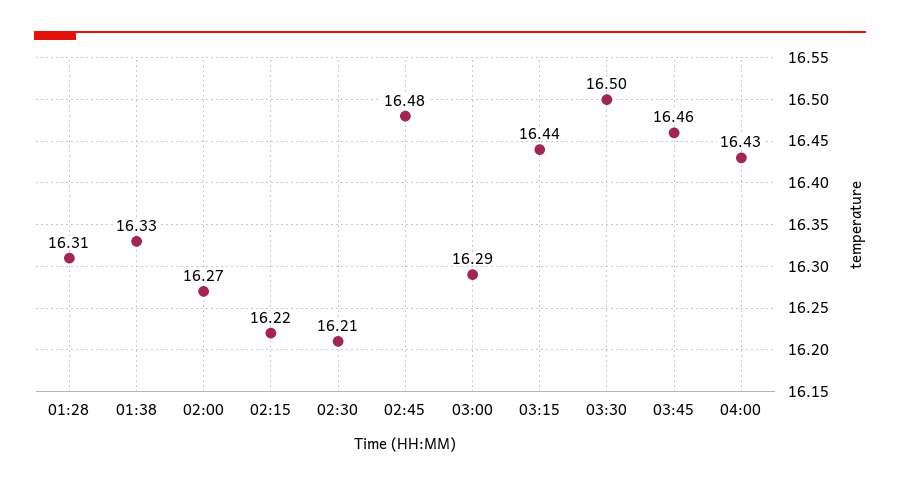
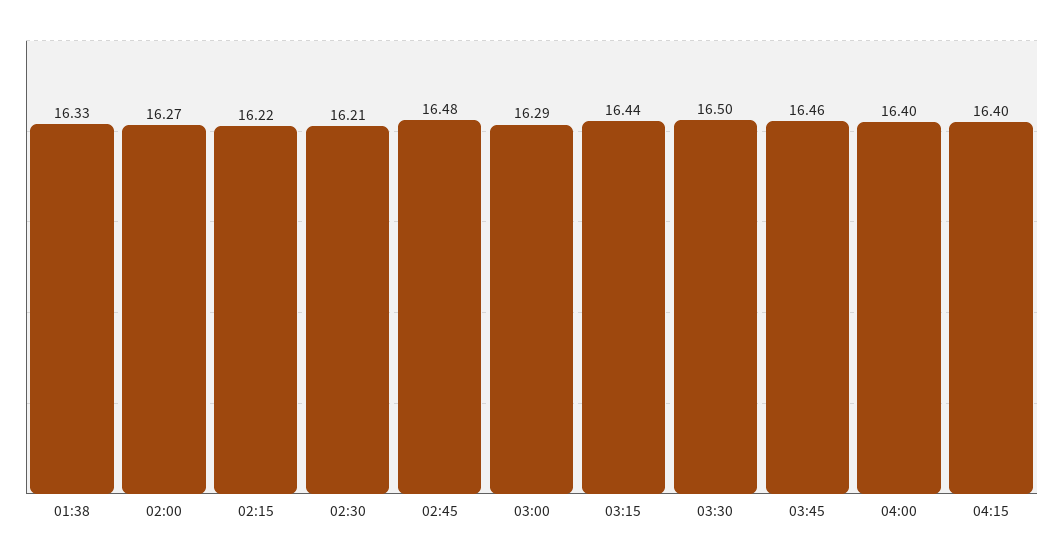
01:28: 16.31 -> none
04:00: 16.43 -> 16.4
04:15: none -> 16.4

